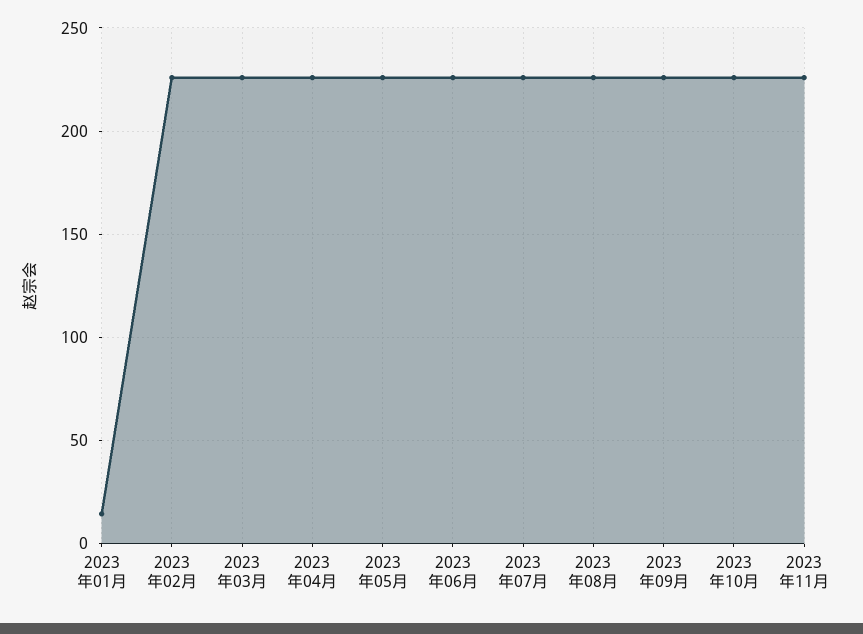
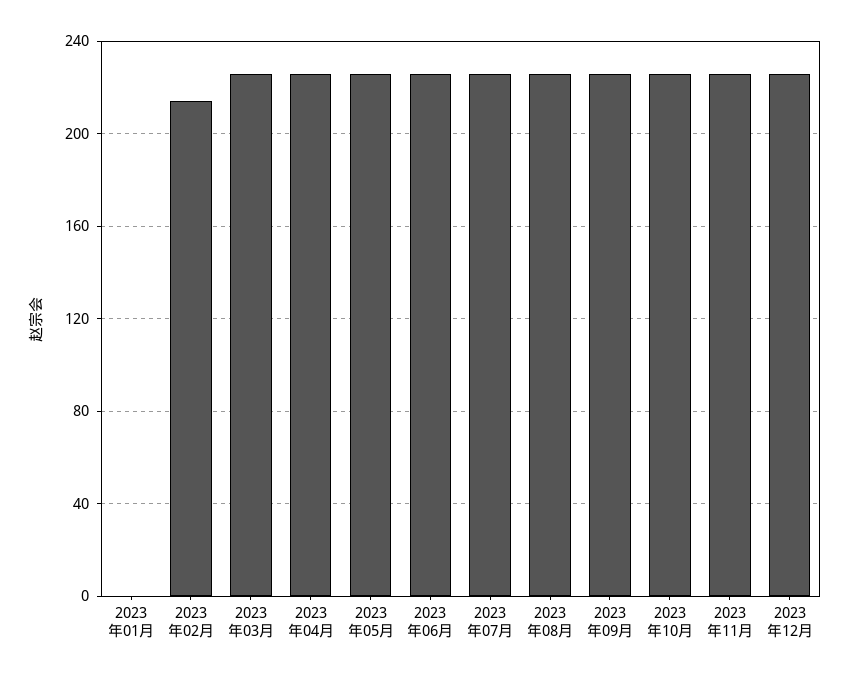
2023年01月: 15 -> 0
2023年02月: 225 -> 215
2023年12月: none -> 225

